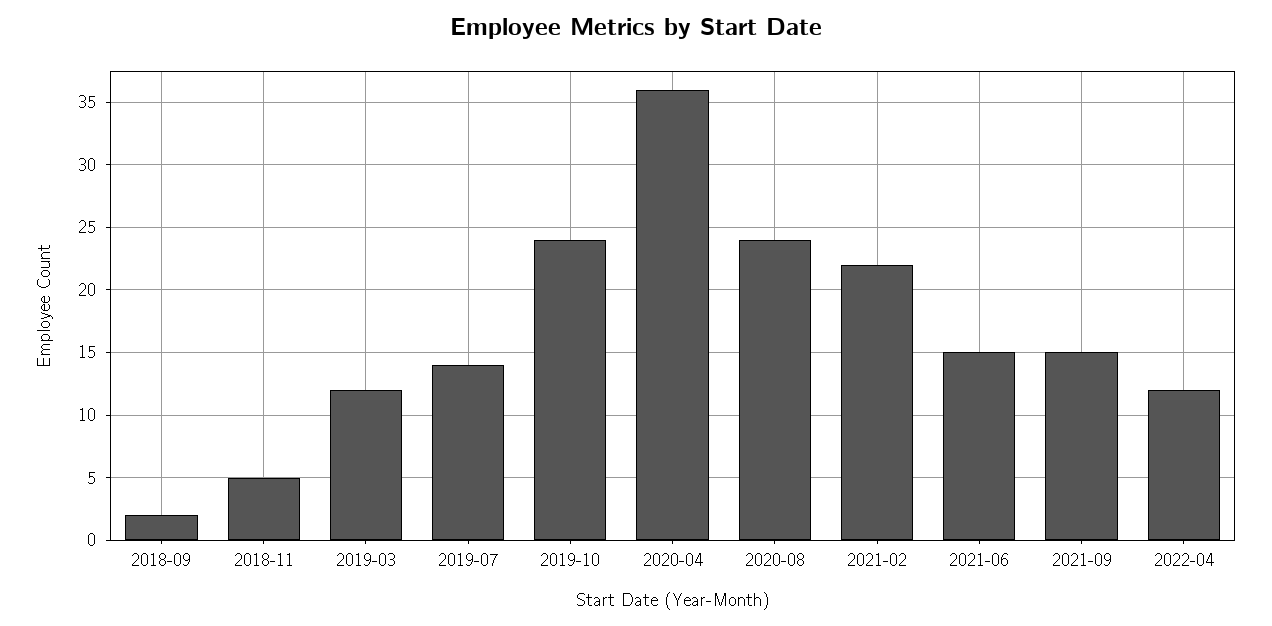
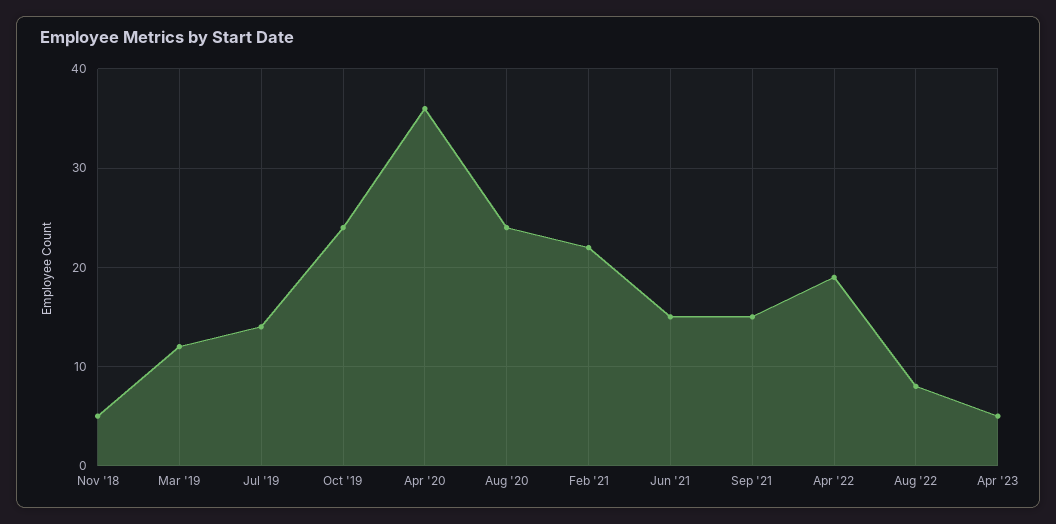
2018-09: 2 -> none
2022-04: 12 -> 19
Aug '22: none -> 8
Apr '23: none -> 5

